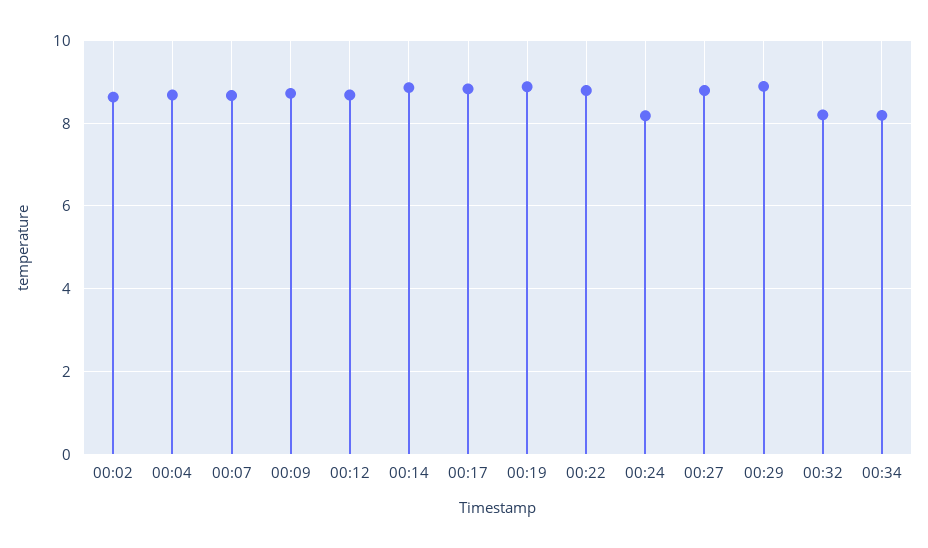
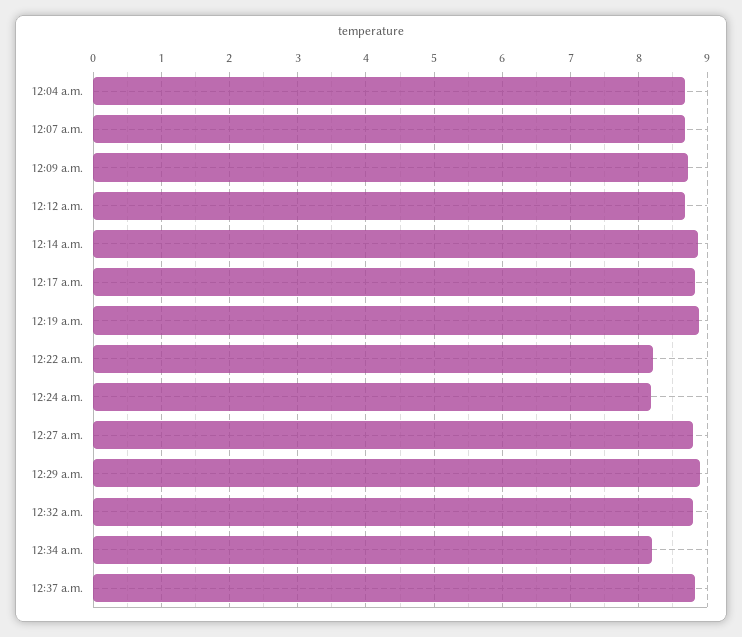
00:02: 8.6 -> none
00:22: 8.8 -> 8.2
00:32: 8.2 -> 8.8
12:37 a.m.: none -> 8.8

